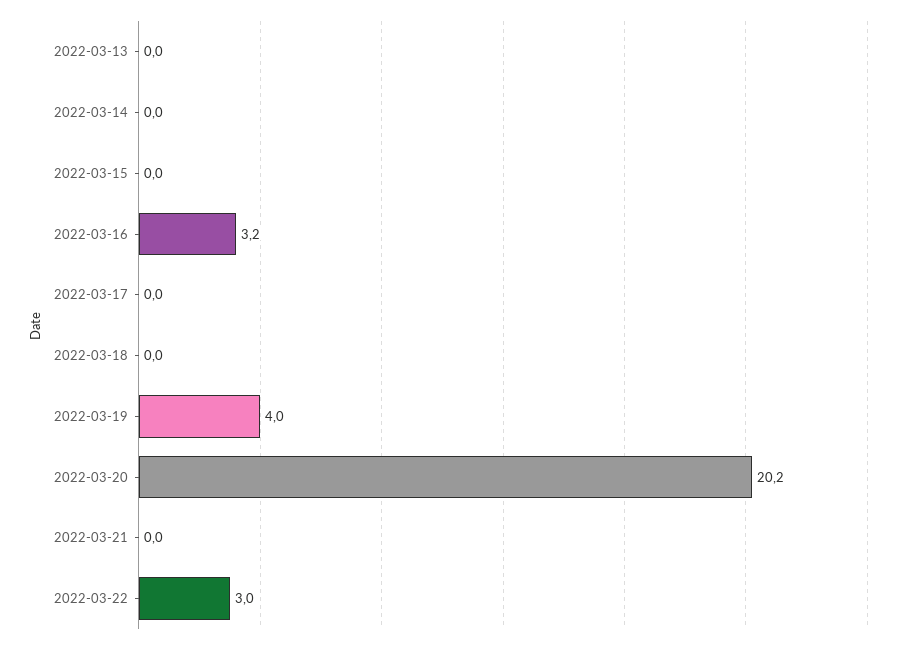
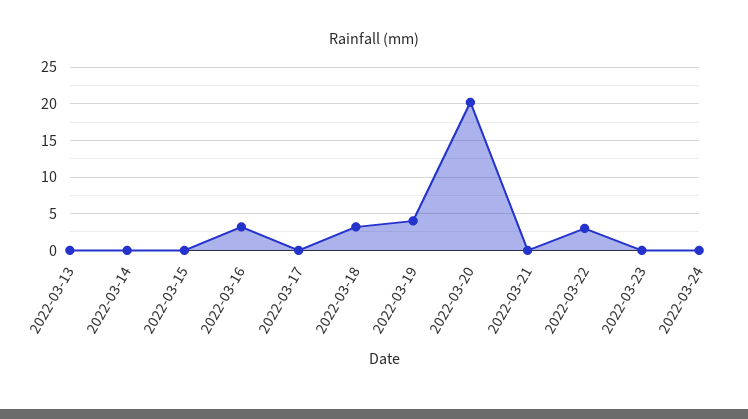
2022-03-18: 0 -> 3
2022-03-23: none -> 0
2022-03-24: none -> 0

